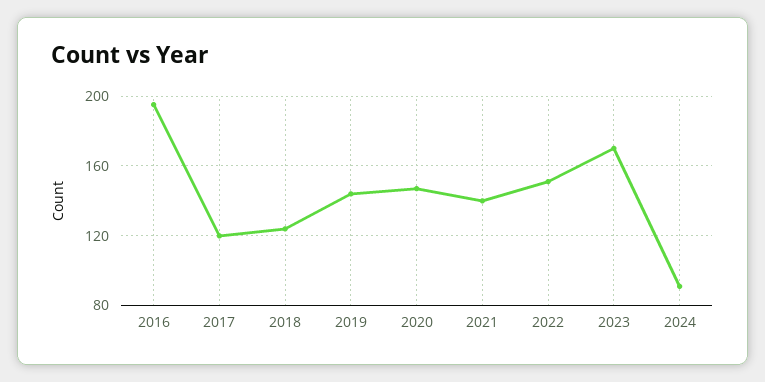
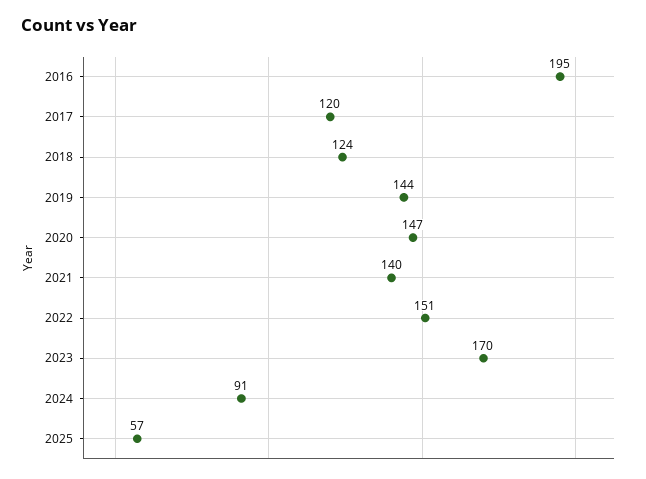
2025: none -> 57

